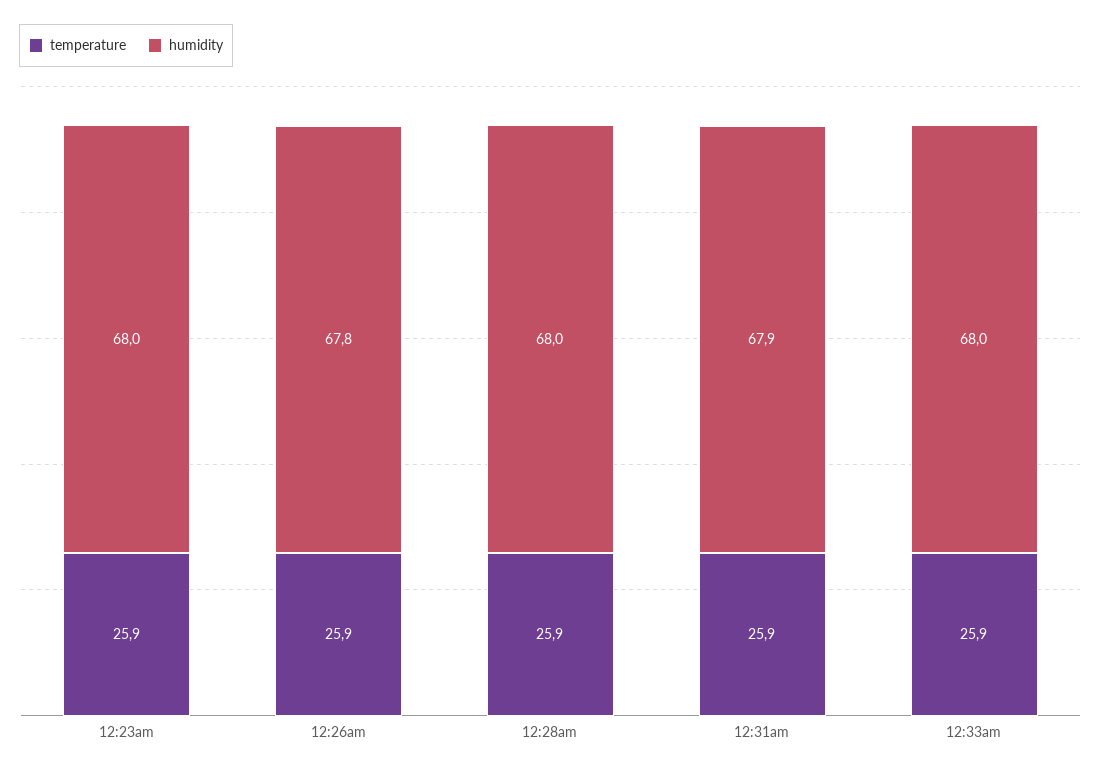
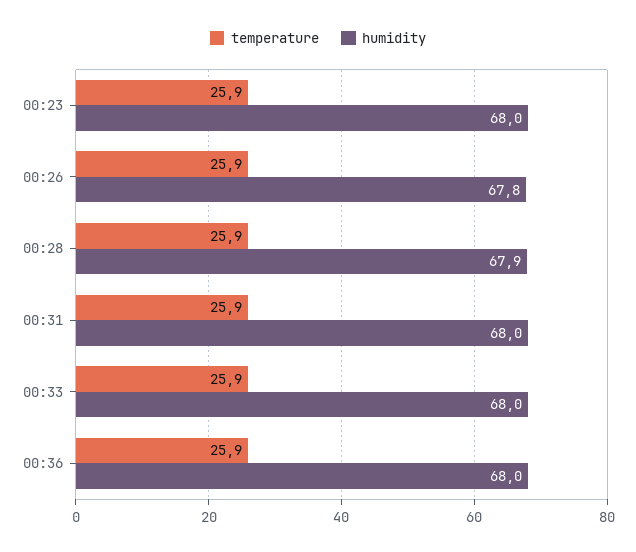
humidity, 12:28am: 68 -> 67.9
humidity, 12:31am: 67.9 -> 68
temperature, 00:36: none -> 25.9
humidity, 00:36: none -> 68

